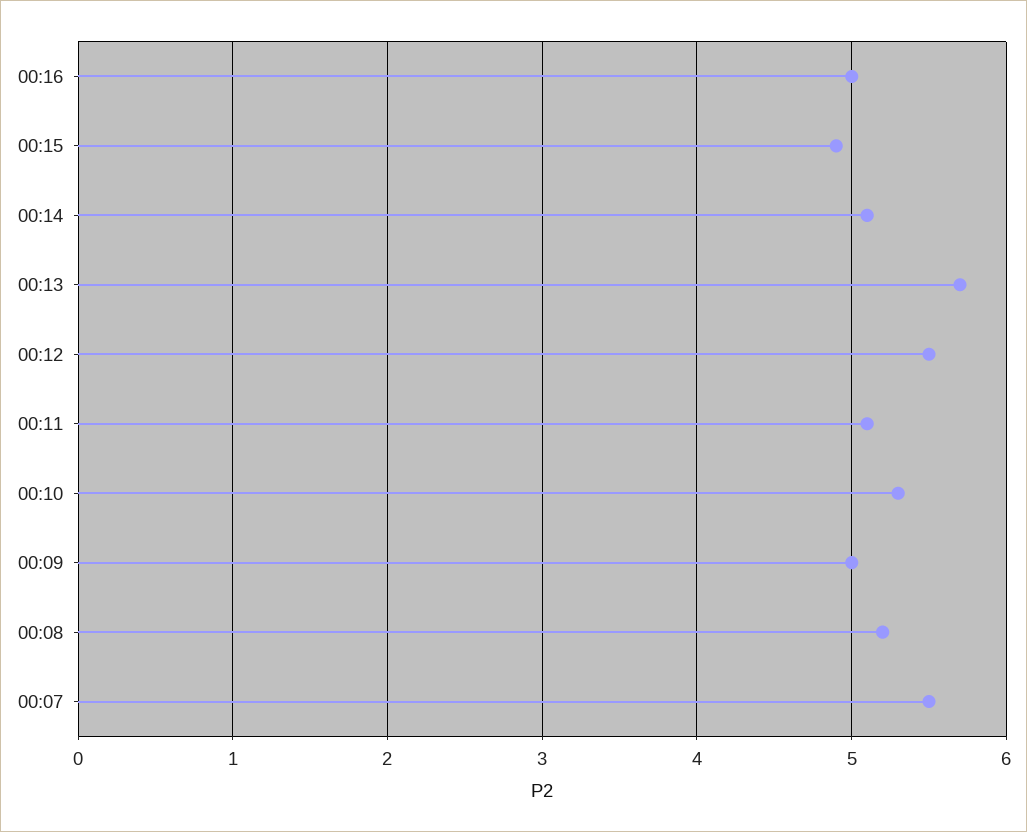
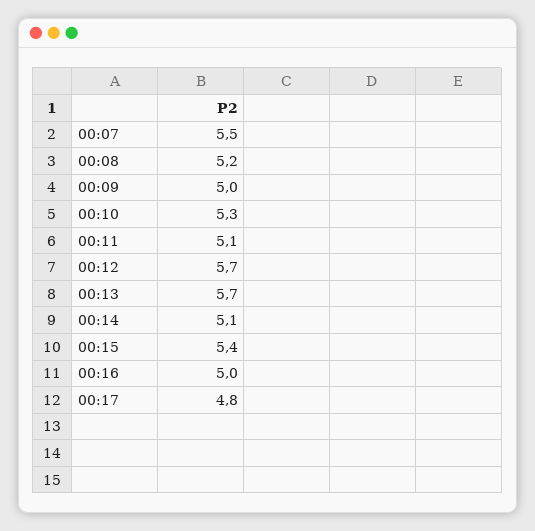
00:15: 4.9 -> 5.4
00:12: 5.5 -> 5.7
00:17: none -> 4.8

